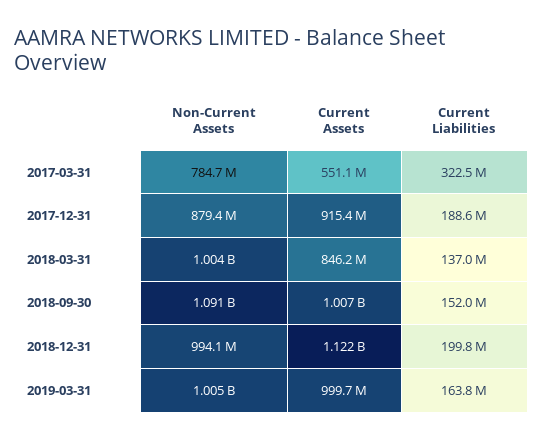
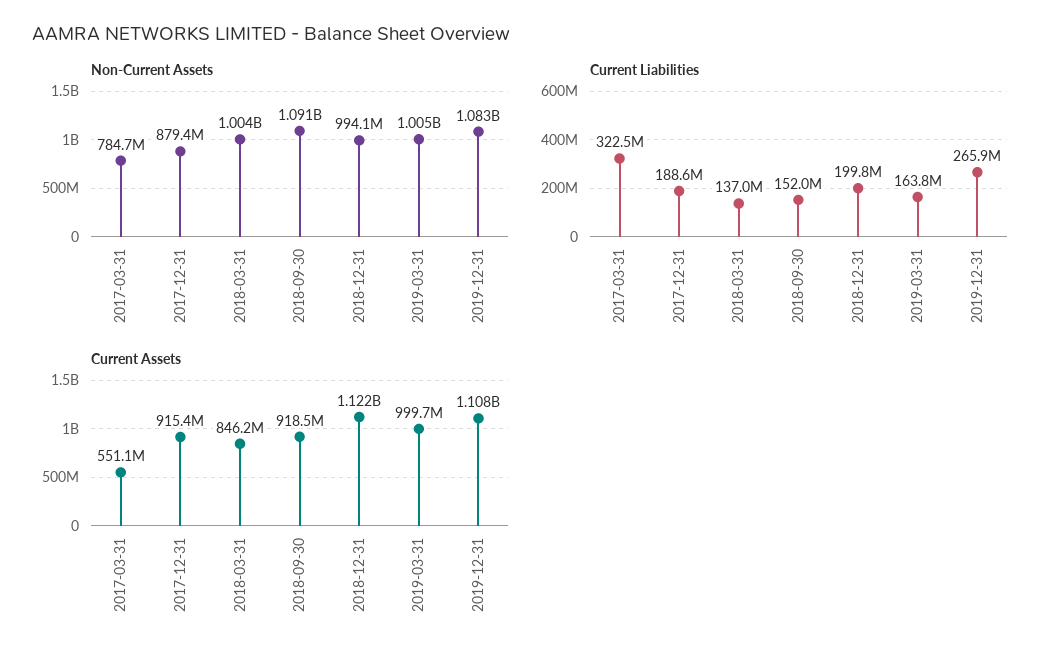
Current Assets, 2018-09-30: 1007000000 -> 918500000
Non-Current Assets, 2019-12-31: none -> 1083000000
Current Liabilities, 2019-12-31: none -> 265900000
Current Assets, 2019-12-31: none -> 1108000000

